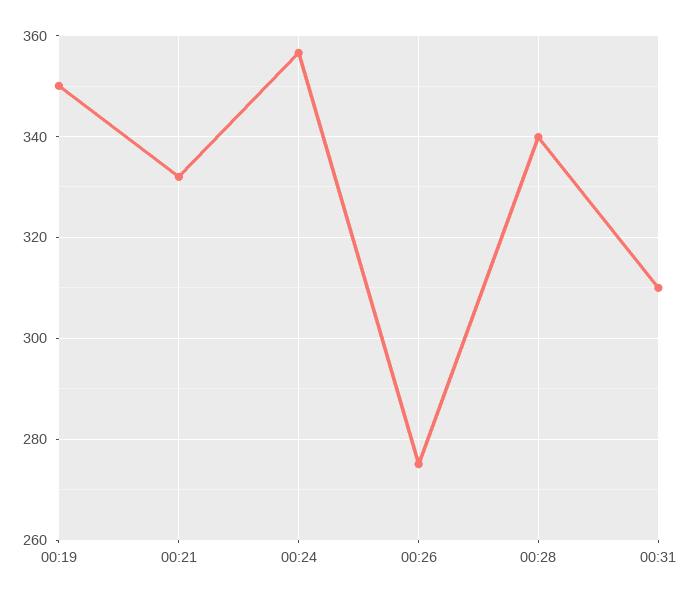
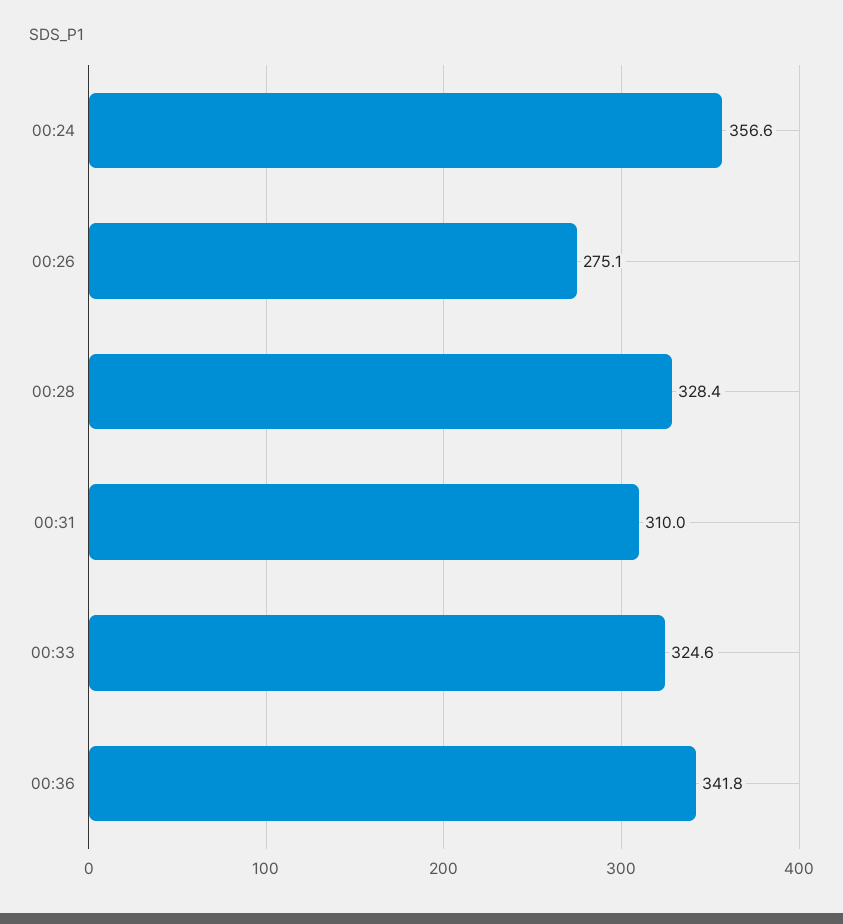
00:19: 350 -> none
00:21: 332 -> none
00:28: 340 -> 328.4
00:33: none -> 324.6
00:36: none -> 341.8

